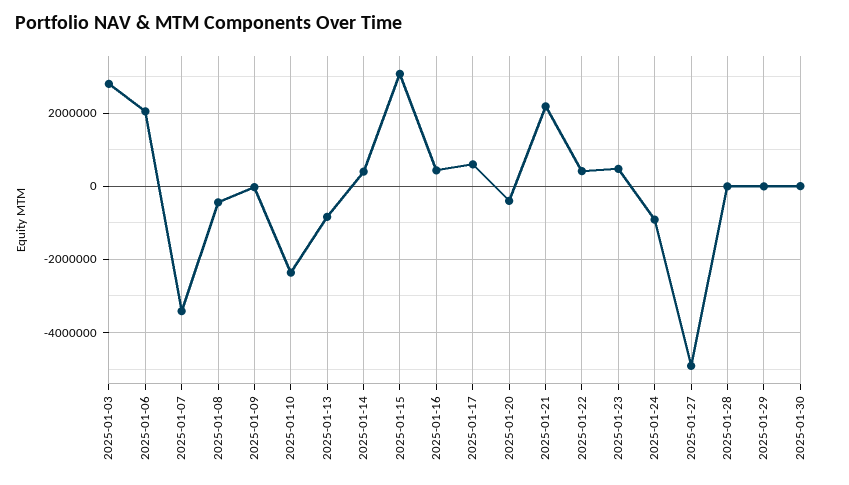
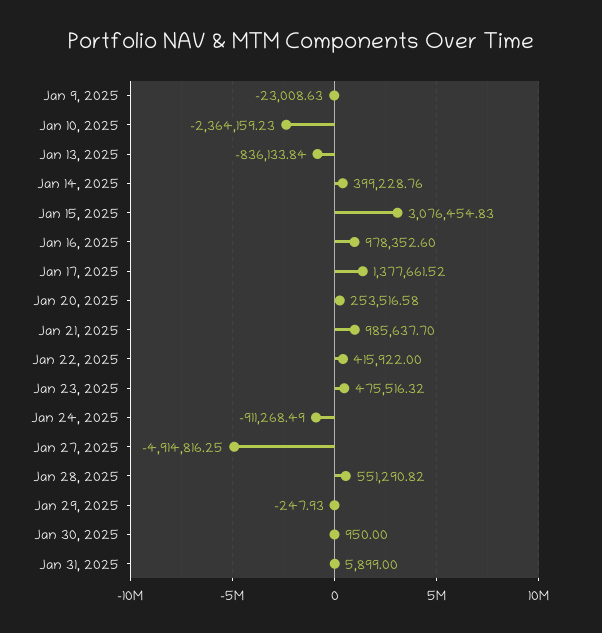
2025-01-03: 2800000 -> none
2025-01-06: 2000000 -> none
2025-01-07: -3400000 -> none
2025-01-08: -400000 -> none
2025-01-16: 400000 -> 978352.6
2025-01-17: 600000 -> 1377661.52
2025-01-20: -400000 -> 253516.58
2025-01-21: 2200000 -> 985637.7
2025-01-28: 0 -> 551290.82
Jan 31, 2025: none -> 5899

